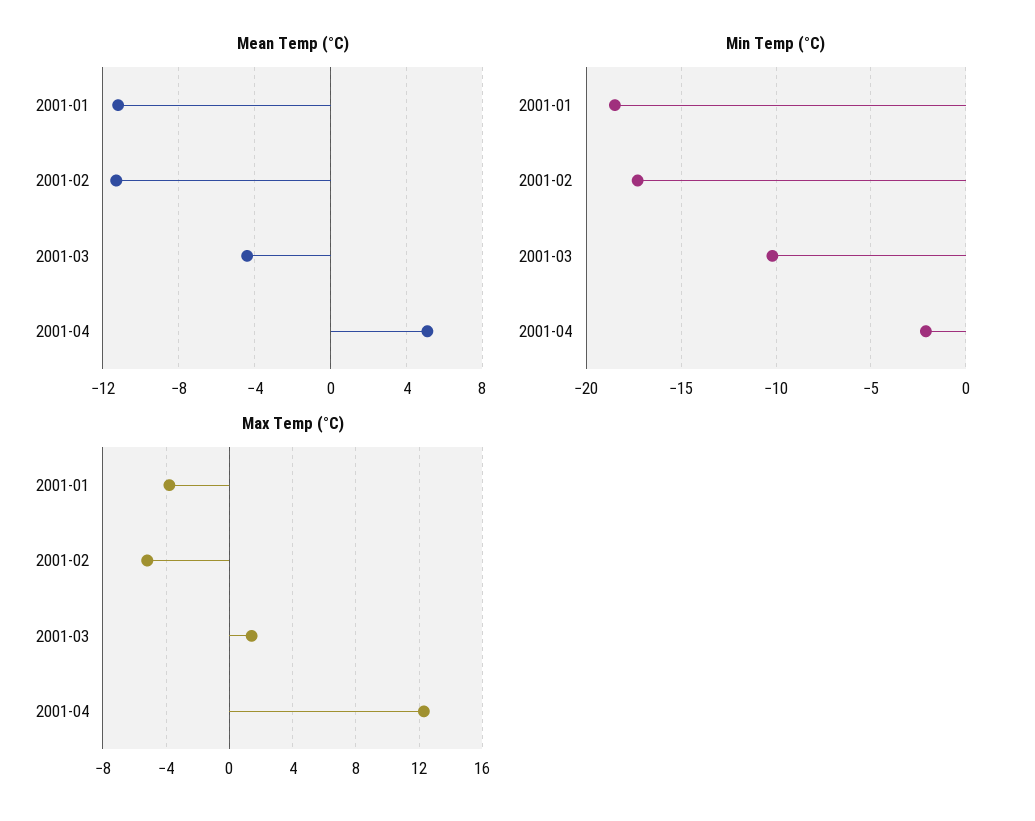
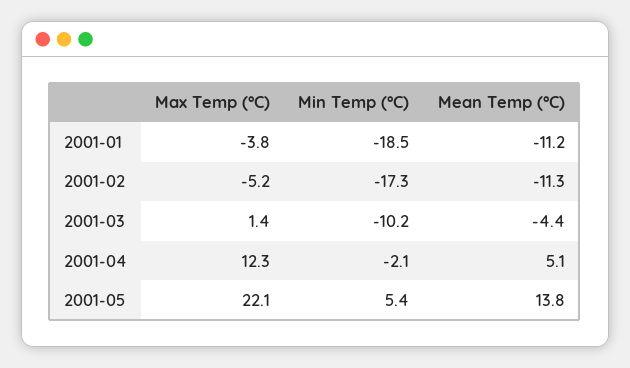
Max Temp (°C), 2001-05: none -> 22.1
Min Temp (°C), 2001-05: none -> 5.4
Mean Temp (°C), 2001-05: none -> 13.8

